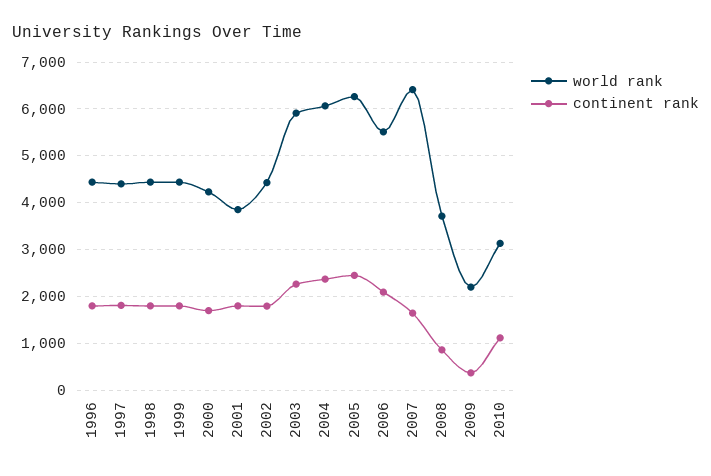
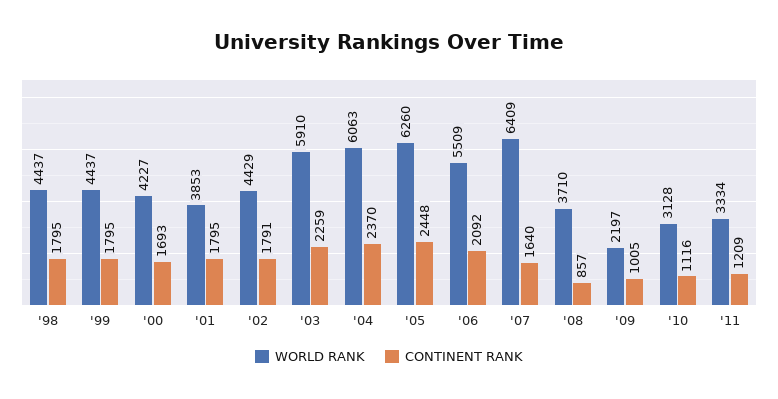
world rank, 1996: 4400 -> none
continent rank, 1996: 1800 -> none
world rank, 1997: 4400 -> none
continent rank, 1997: 1800 -> none
continent rank, 2009: 400 -> 1005
world rank, '11: none -> 3334
continent rank, '11: none -> 1209

